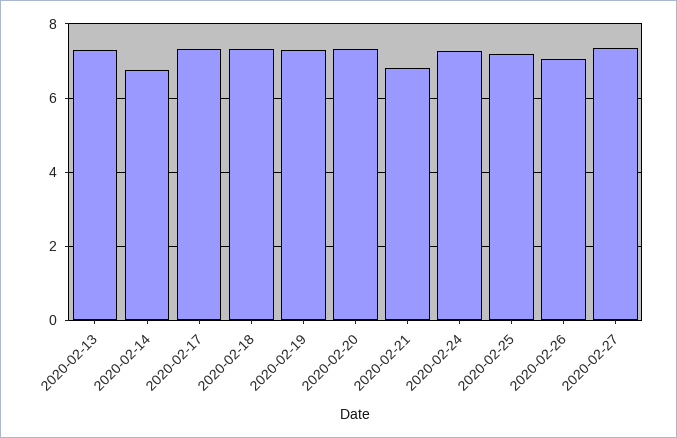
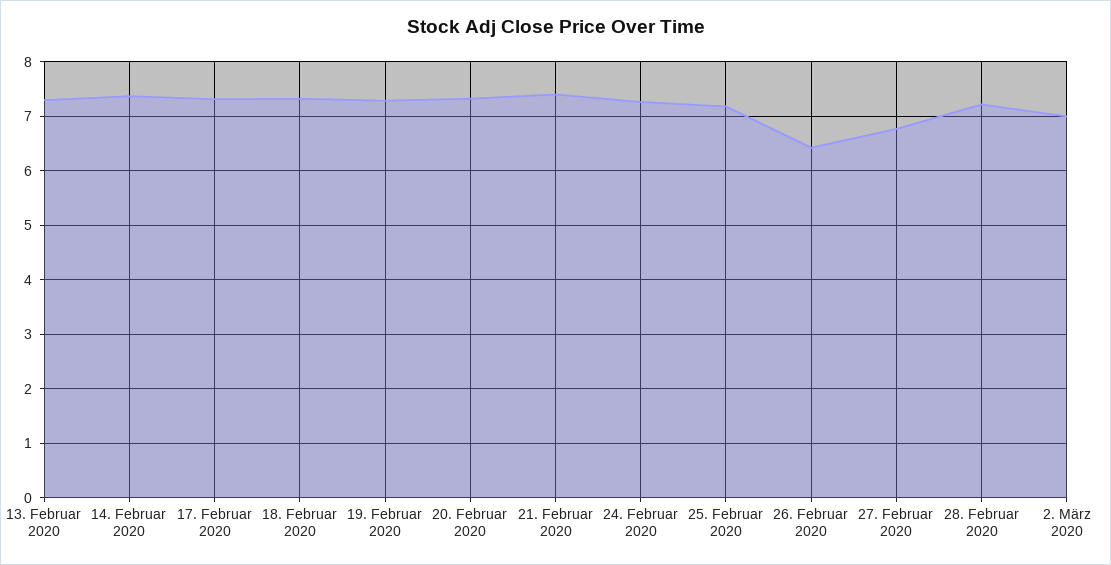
2020-02-14: 6.8 -> 7.4
2020-02-21: 6.8 -> 7.4
2020-02-26: 7 -> 6.4
2020-02-27: 7.4 -> 6.8
28. Februar 2020: none -> 7.2
2. März 2020: none -> 7

